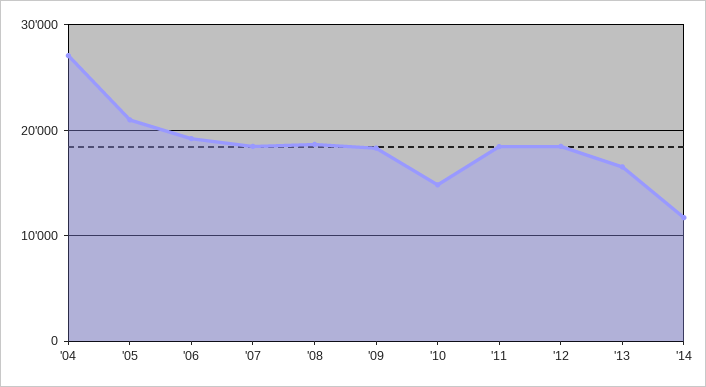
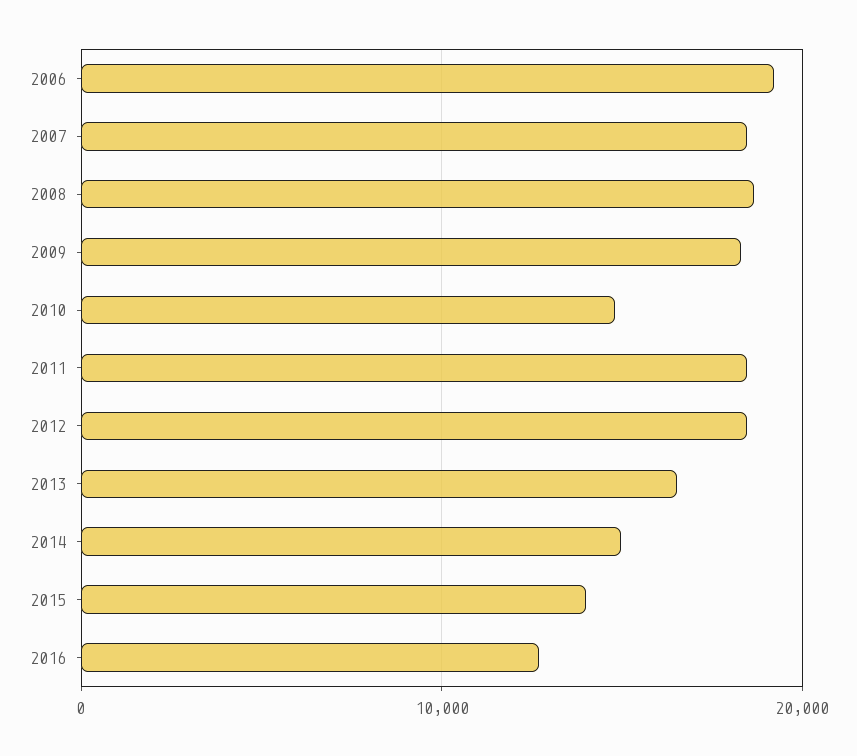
'04: 27000 -> none
'05: 21000 -> none
'14: 12000 -> 15000
2015: none -> 14000
2016: none -> 13000

